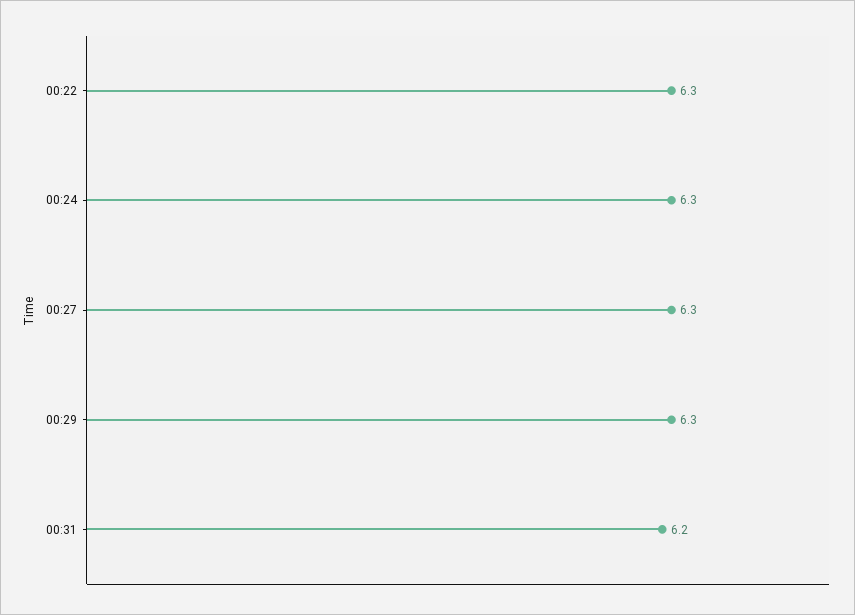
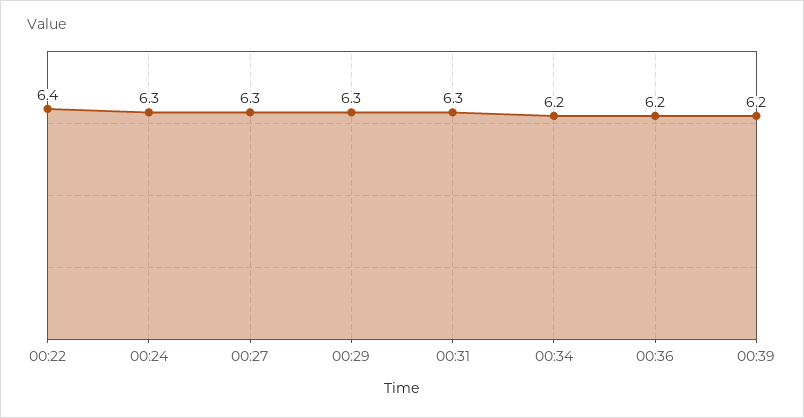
00:22: 6.3 -> 6.4
00:31: 6.2 -> 6.3
00:34: none -> 6.2
00:36: none -> 6.2
00:39: none -> 6.2

